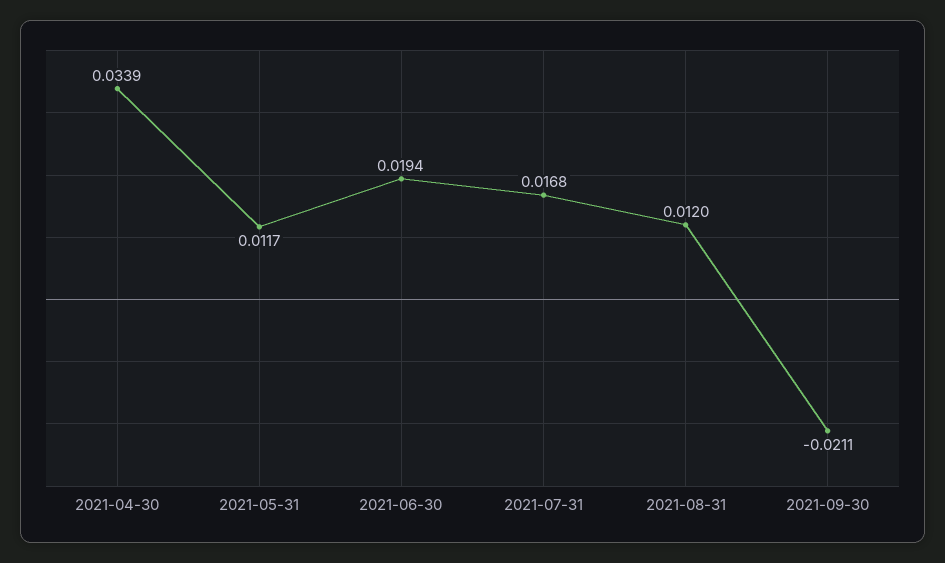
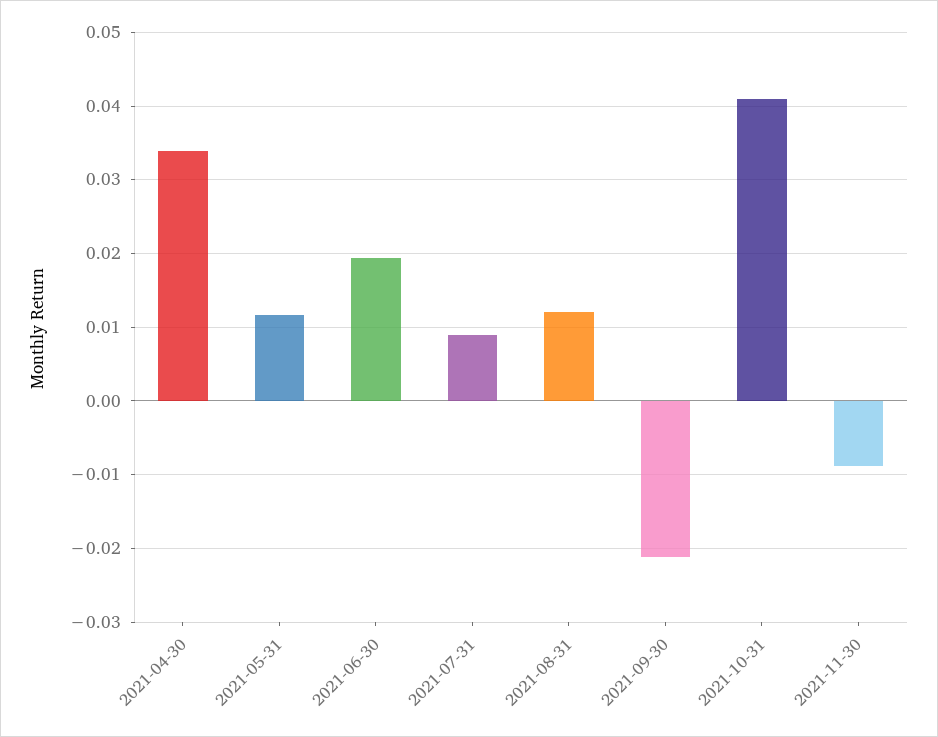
2021-07-31: 0.0168 -> 0.009
2021-10-31: none -> 0.041
2021-11-30: none -> -0.009

